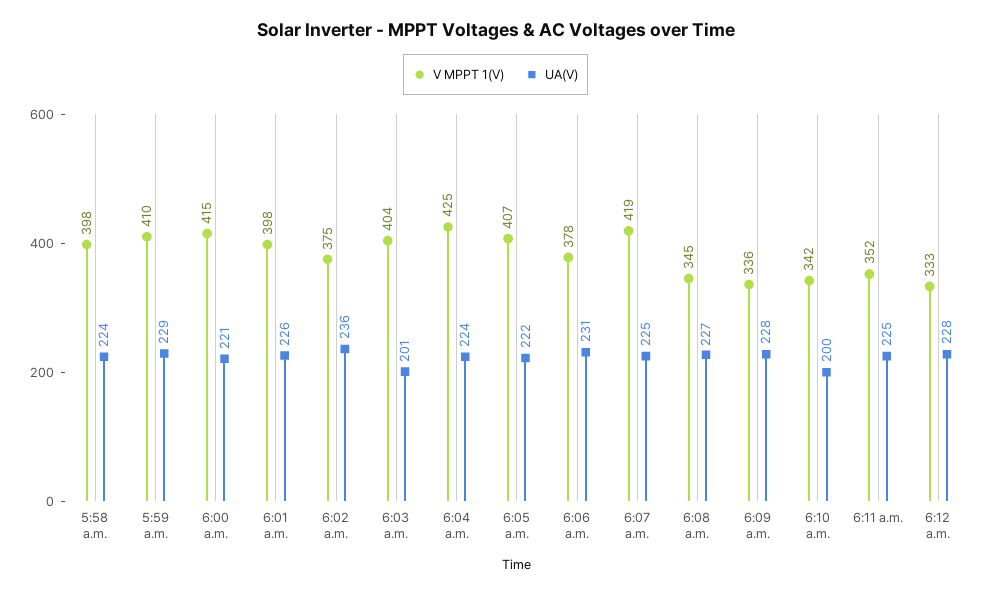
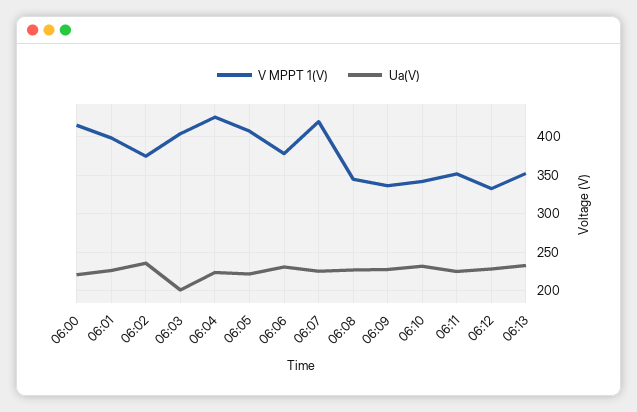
V MPPT 1(V), 5:58 a.m.: 398 -> none
UA(V), 5:58 a.m.: 224 -> none
V MPPT 1(V), 5:59 a.m.: 410 -> none
UA(V), 5:59 a.m.: 229 -> none
UA(V), 6:10 a.m.: 200 -> 230
V MPPT 1(V), 06:13: none -> 350
UA(V), 06:13: none -> 230

